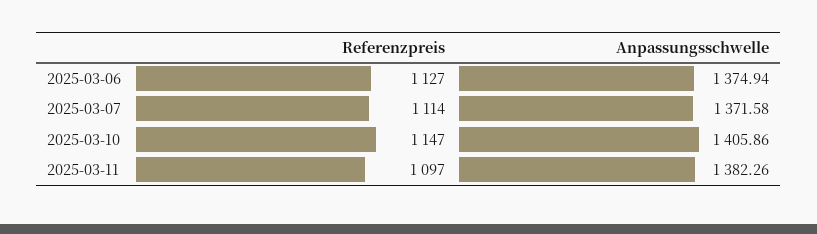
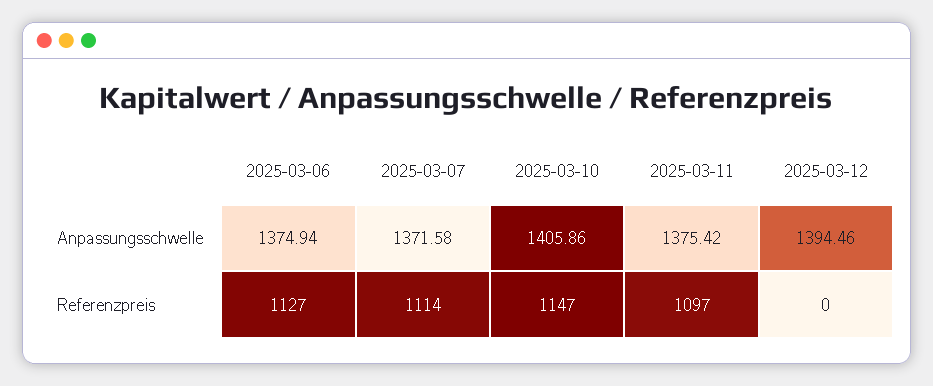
Anpassungsschwelle, 2025-03-11: 1382.26 -> 1375.42
Anpassungsschwelle, 2025-03-12: none -> 1394.46
Referenzpreis, 2025-03-12: none -> 0

